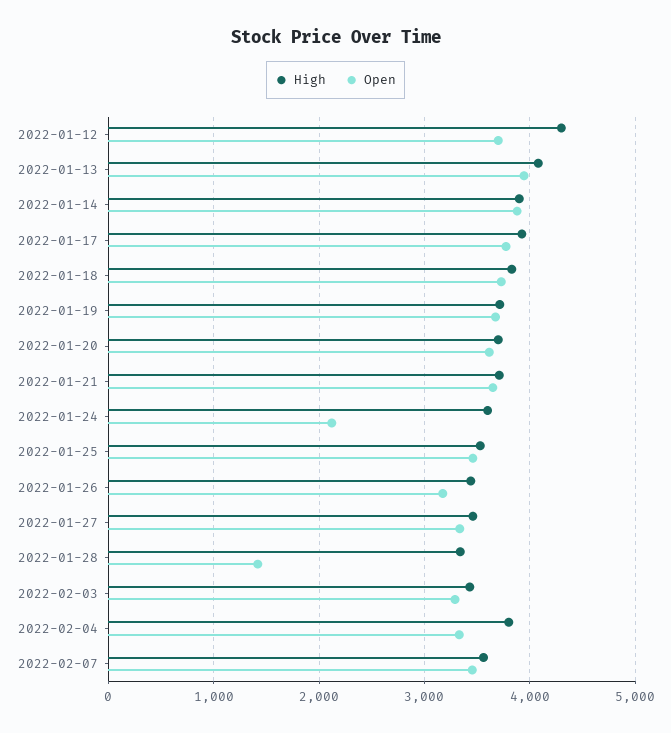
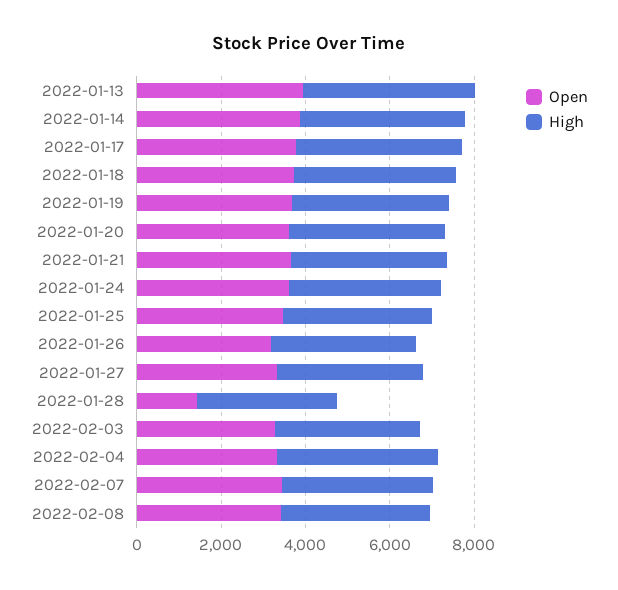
High, 2022-01-12: 4300 -> none
Open, 2022-01-12: 3700 -> none
Open, 2022-01-24: 2100 -> 3500
Open, 2022-02-08: none -> 3500
High, 2022-02-08: none -> 3500

